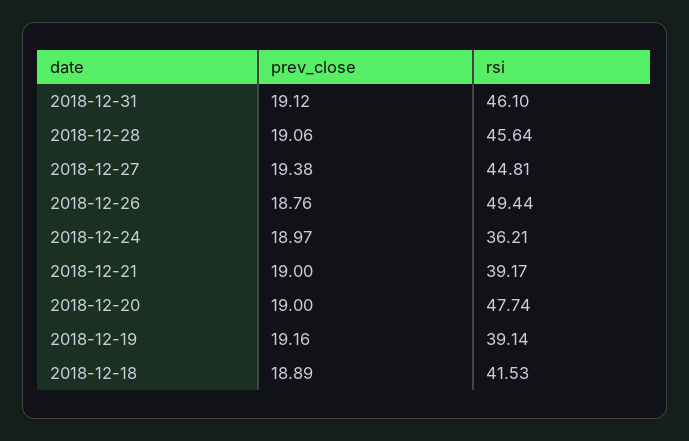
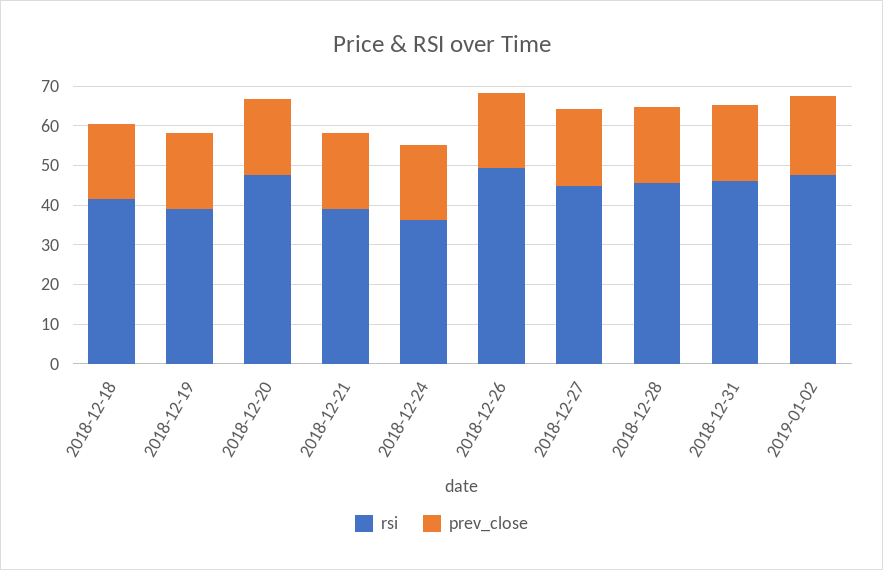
rsi, 2019-01-02: none -> 47.5
prev_close, 2019-01-02: none -> 20

